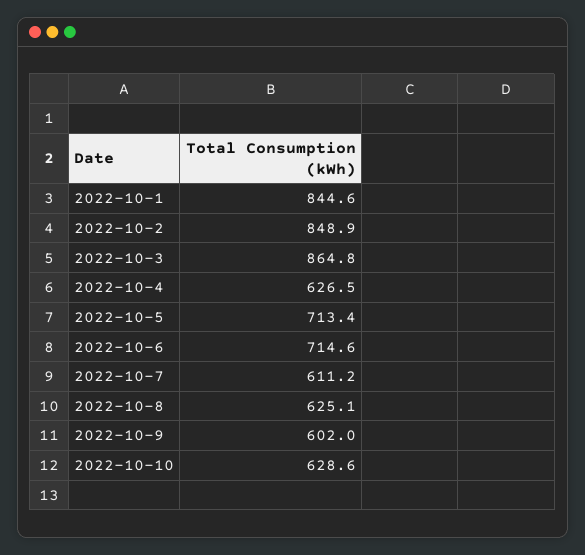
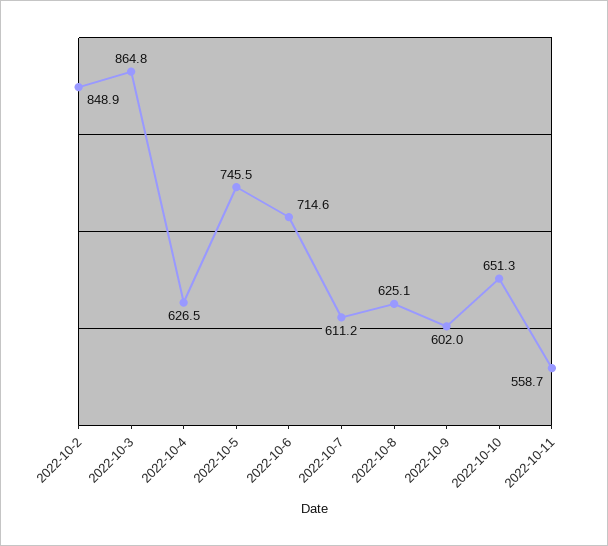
2022-10-1: 844.6 -> none
2022-10-5: 713.4 -> 745.5
2022-10-10: 628.6 -> 651.3
2022-10-11: none -> 558.7

